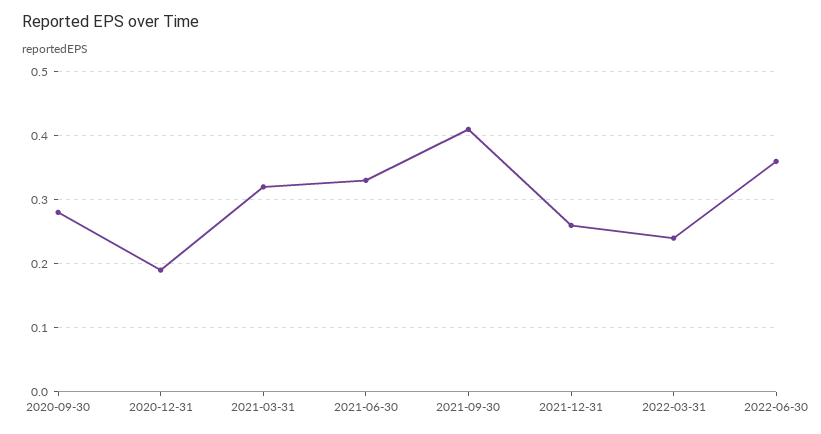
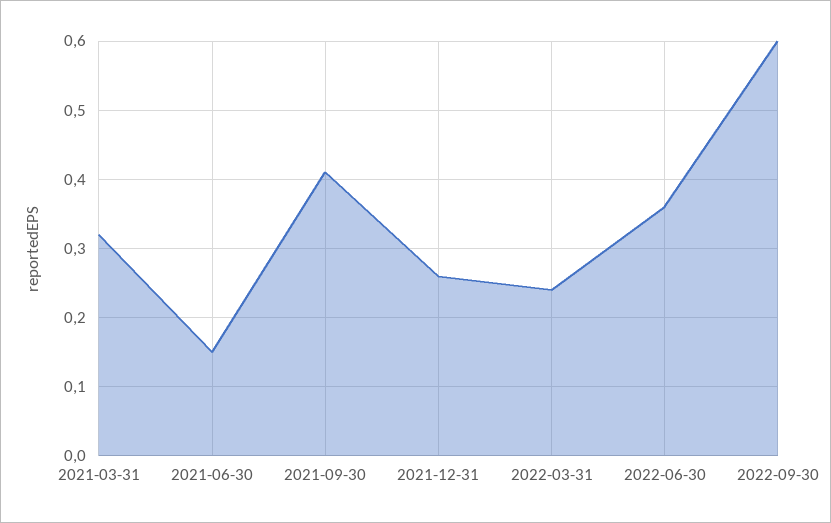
2020-09-30: 0.28 -> none
2020-12-31: 0.19 -> none
2021-06-30: 0.33 -> 0.15
2022-09-30: none -> 0.6

